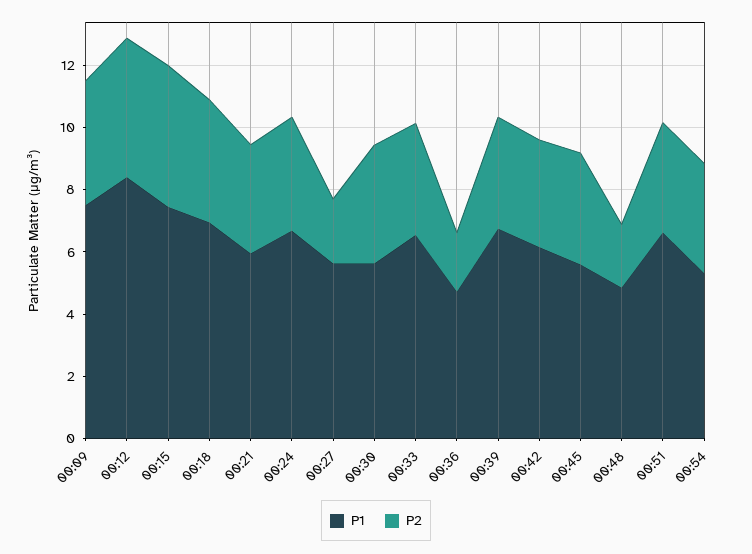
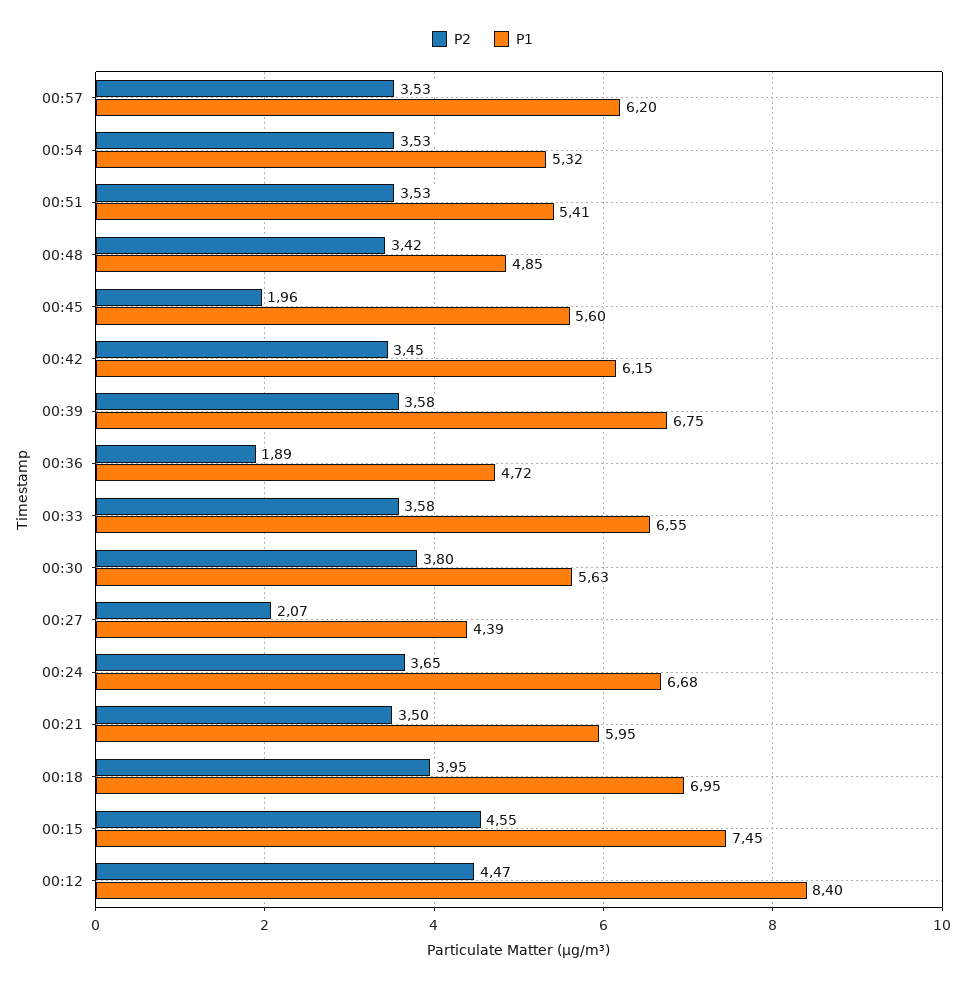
P1, 00:09: 7.5 -> none
P2, 00:09: 4 -> none
P1, 00:27: 5.5 -> 4.39
P2, 00:45: 3.5 -> 1.96
P2, 00:48: 2 -> 3.42
P1, 00:51: 6.5 -> 5.41
P2, 00:57: none -> 3.53
P1, 00:57: none -> 6.2

